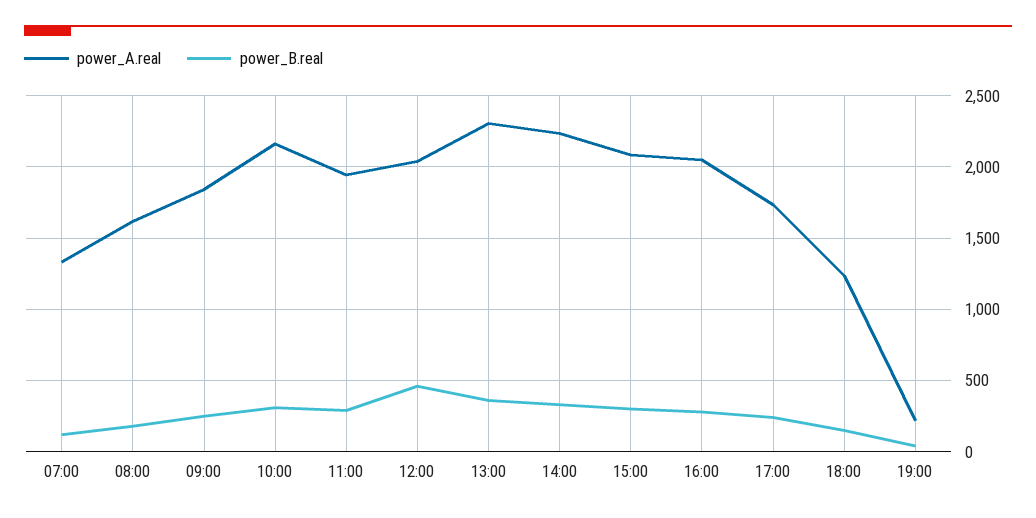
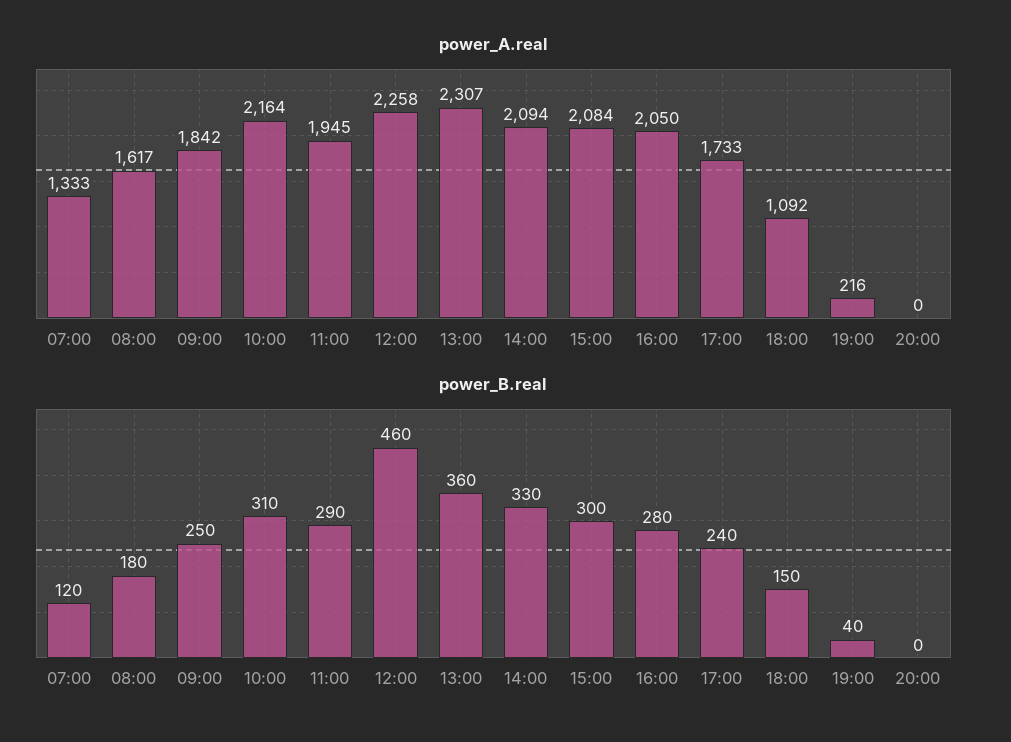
power_A.real, 12:00: 2050 -> 2258
power_A.real, 14:00: 2250 -> 2094
power_A.real, 18:00: 1250 -> 1092
power_A.real, 20:00: none -> 0
power_B.real, 20:00: none -> 0

